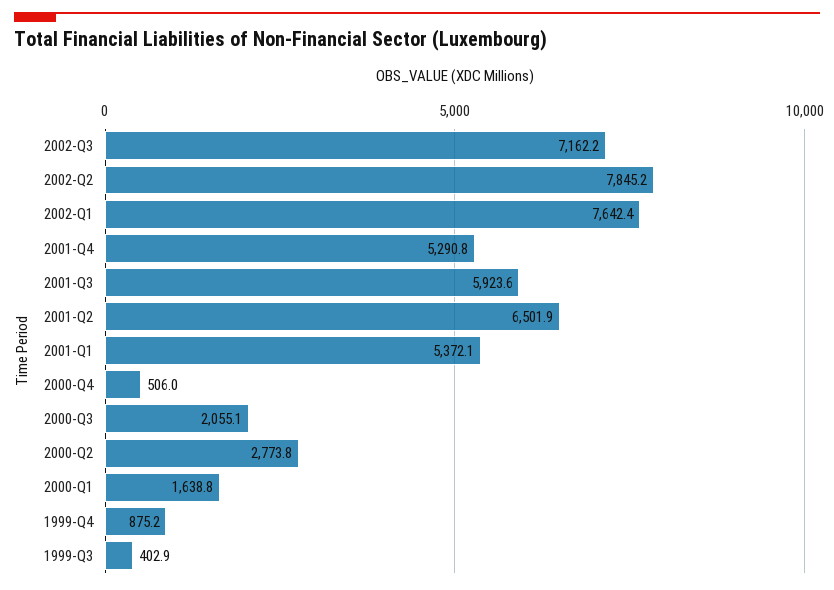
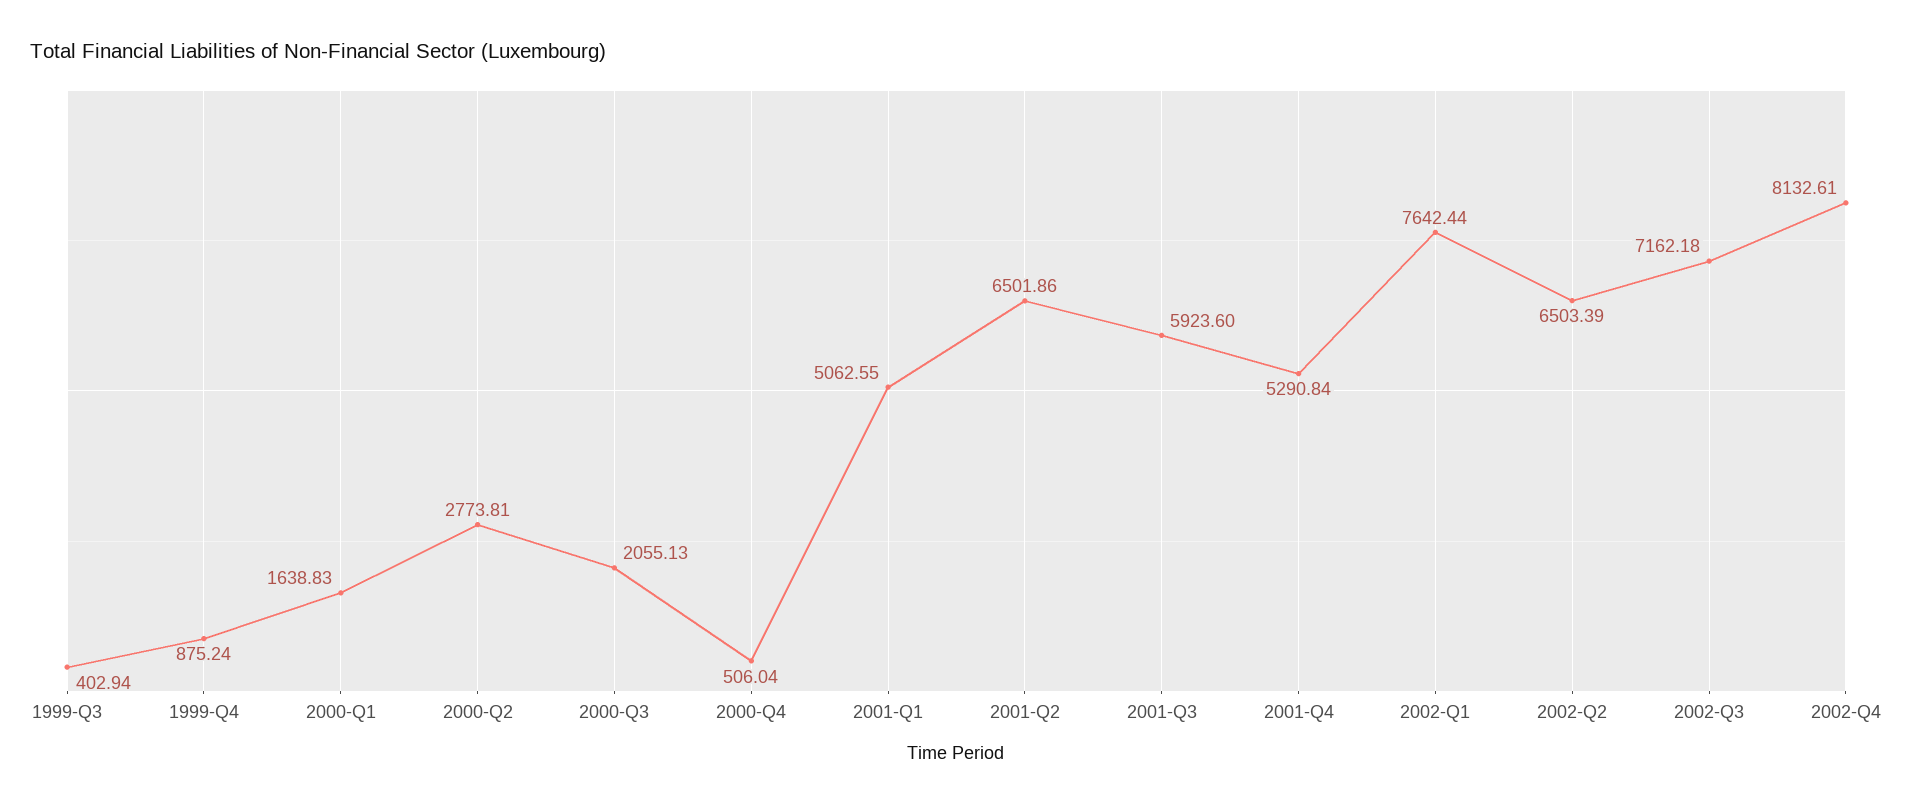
2002-Q2: 7845.2 -> 6503.39
2001-Q1: 5372.1 -> 5062.55
2002-Q4: none -> 8132.61

